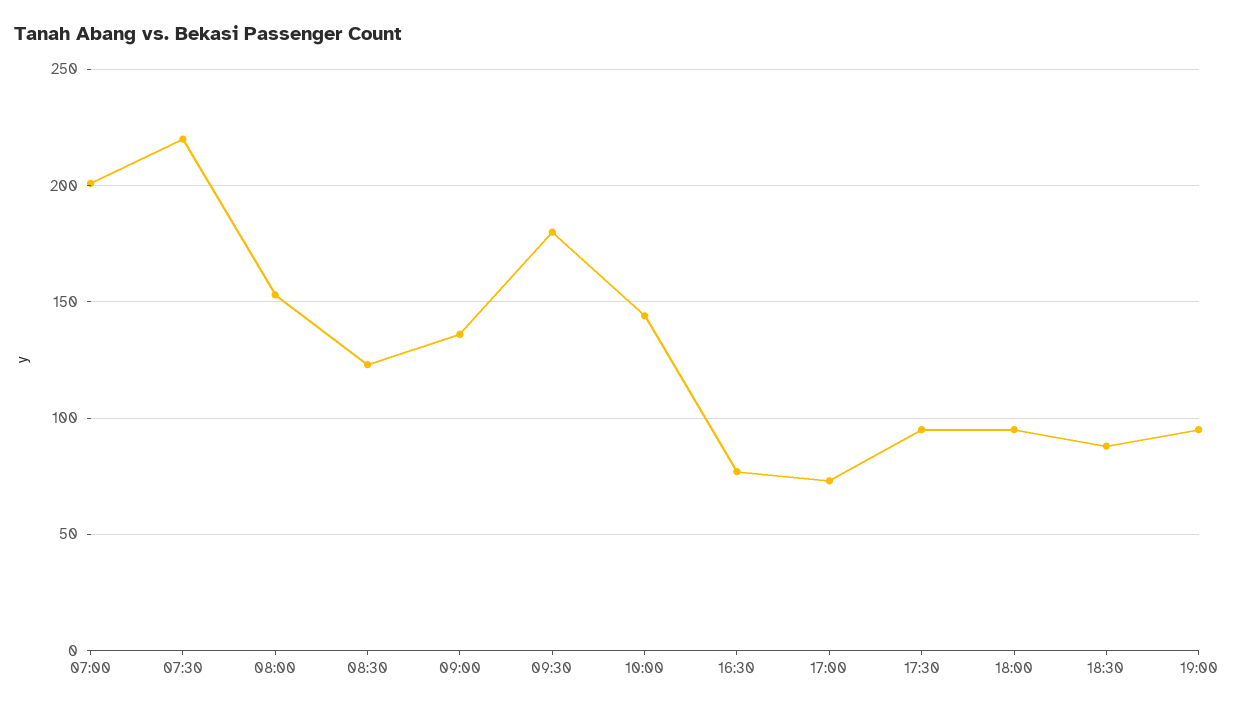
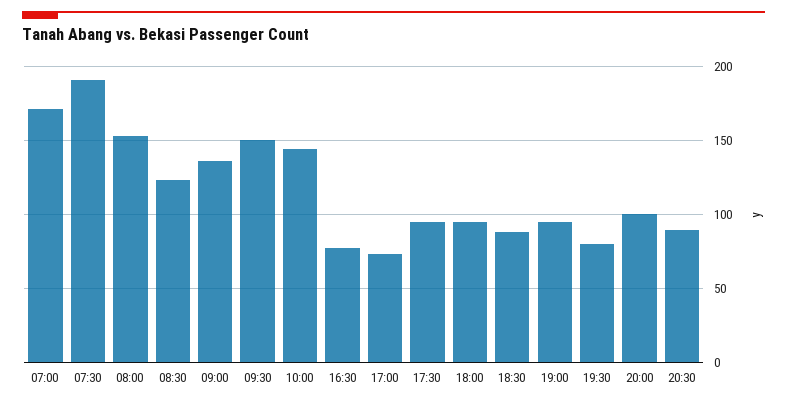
07:00: 200 -> 170
07:30: 220 -> 190
09:30: 180 -> 150
19:30: none -> 80
20:00: none -> 100
20:30: none -> 90

